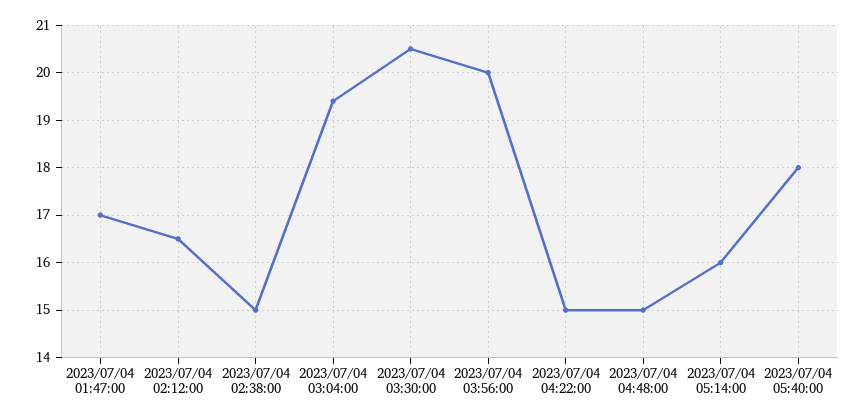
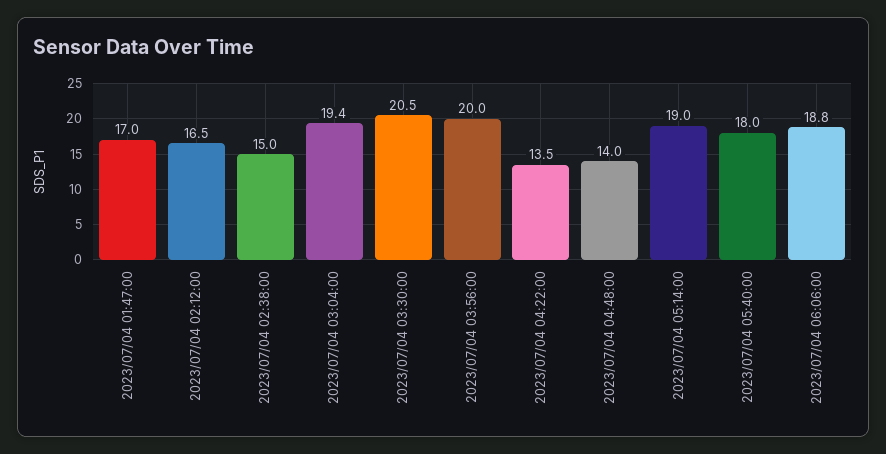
2023/07/04 04:22:00: 15 -> 13.5
2023/07/04 04:48:00: 15 -> 14
2023/07/04 05:14:00: 16 -> 19
2023/07/04 06:06:00: none -> 18.8

